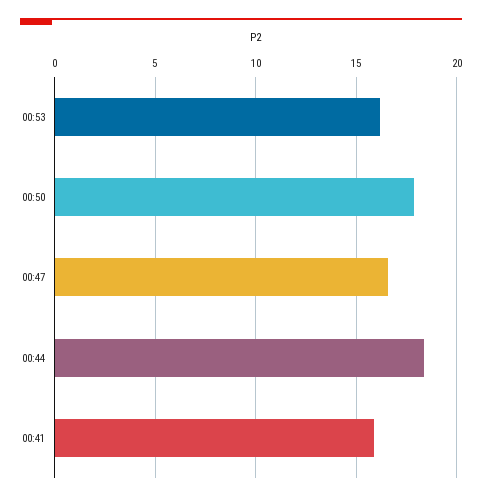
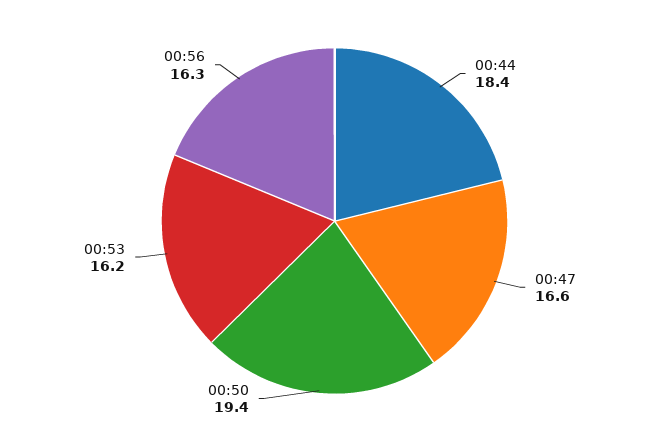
00:50: 18 -> 19.4
00:41: 16 -> none
00:56: none -> 16.3

